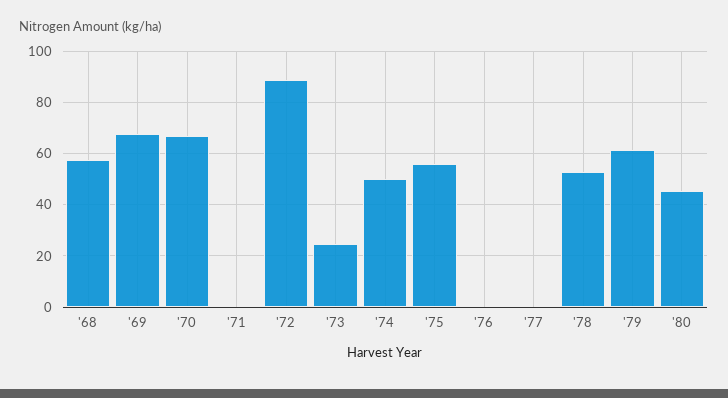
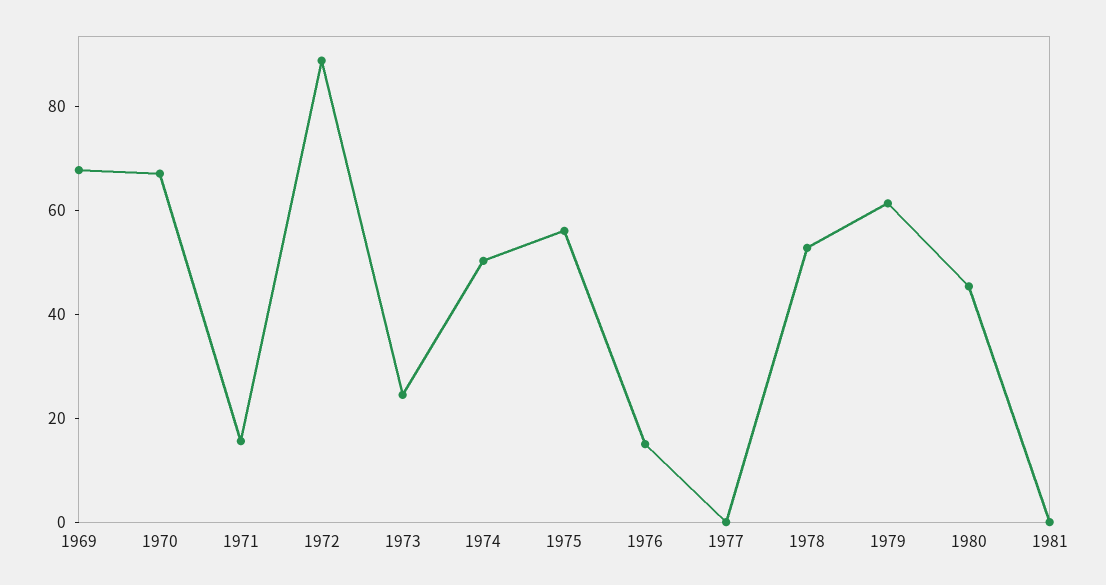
'68: 57.5 -> none
'71: 0 -> 15
'76: 0 -> 15
1981: none -> 0

